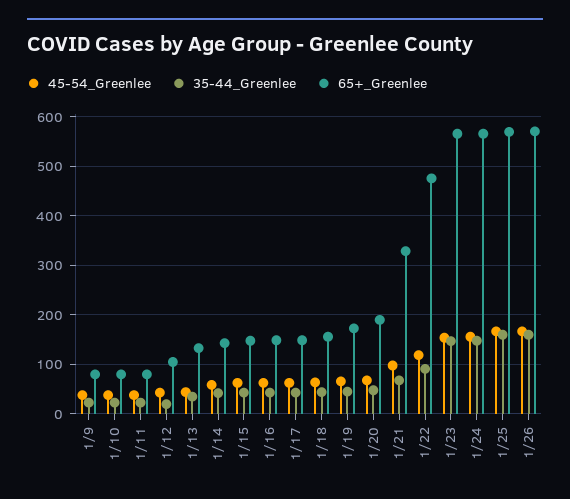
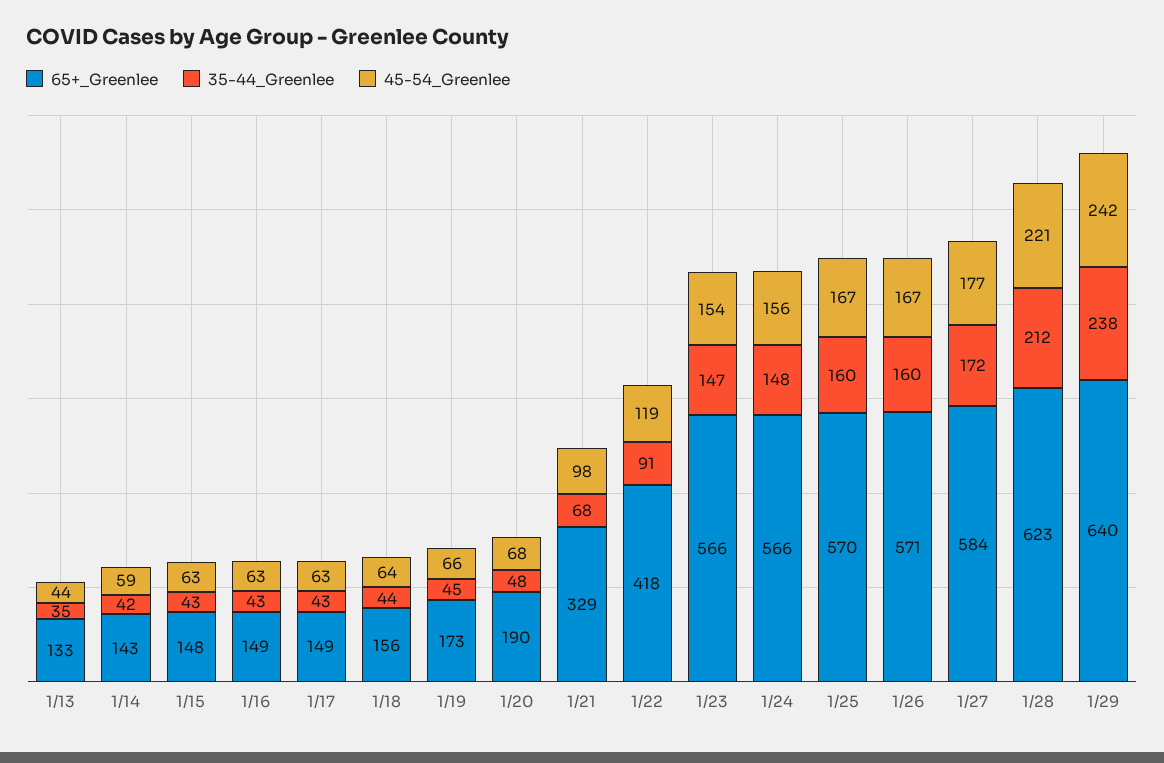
45-54_Greenlee, 1/9: 40 -> none
35-44_Greenlee, 1/9: 20 -> none
65+_Greenlee, 1/9: 80 -> none
45-54_Greenlee, 1/10: 40 -> none
35-44_Greenlee, 1/10: 20 -> none
65+_Greenlee, 1/10: 80 -> none
45-54_Greenlee, 1/11: 40 -> none
35-44_Greenlee, 1/11: 20 -> none
65+_Greenlee, 1/11: 80 -> none
45-54_Greenlee, 1/12: 40 -> none
35-44_Greenlee, 1/12: 20 -> none
65+_Greenlee, 1/12: 100 -> none
65+_Greenlee, 1/22: 480 -> 418
65+_Greenlee, 1/27: none -> 584
35-44_Greenlee, 1/27: none -> 172
45-54_Greenlee, 1/27: none -> 177
65+_Greenlee, 1/28: none -> 623
35-44_Greenlee, 1/28: none -> 212
45-54_Greenlee, 1/28: none -> 221
65+_Greenlee, 1/29: none -> 640
35-44_Greenlee, 1/29: none -> 238
45-54_Greenlee, 1/29: none -> 242

